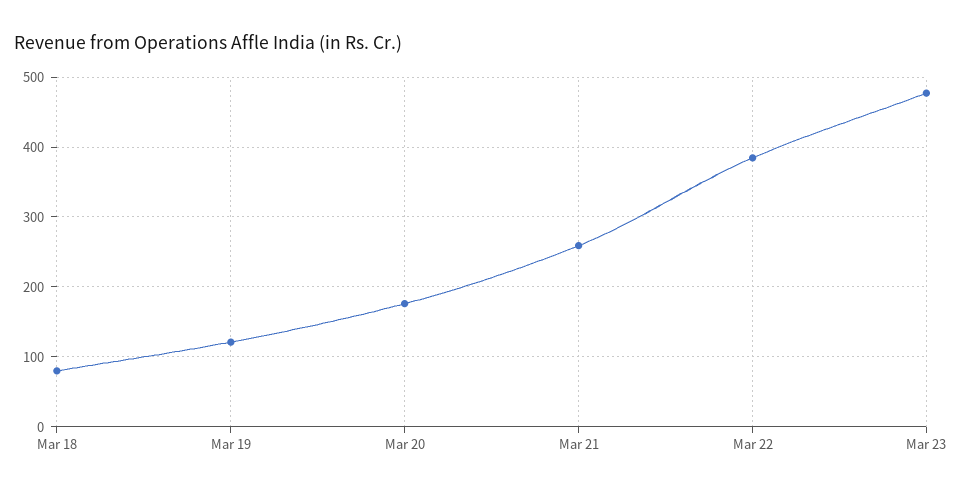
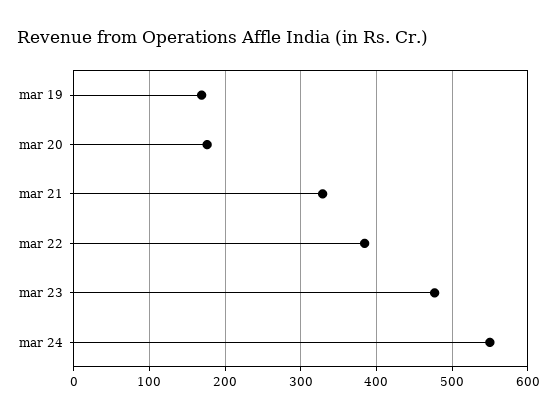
Mar 18: 80 -> none
Mar 19: 120 -> 170
Mar 21: 260 -> 330
mar 24: none -> 550

